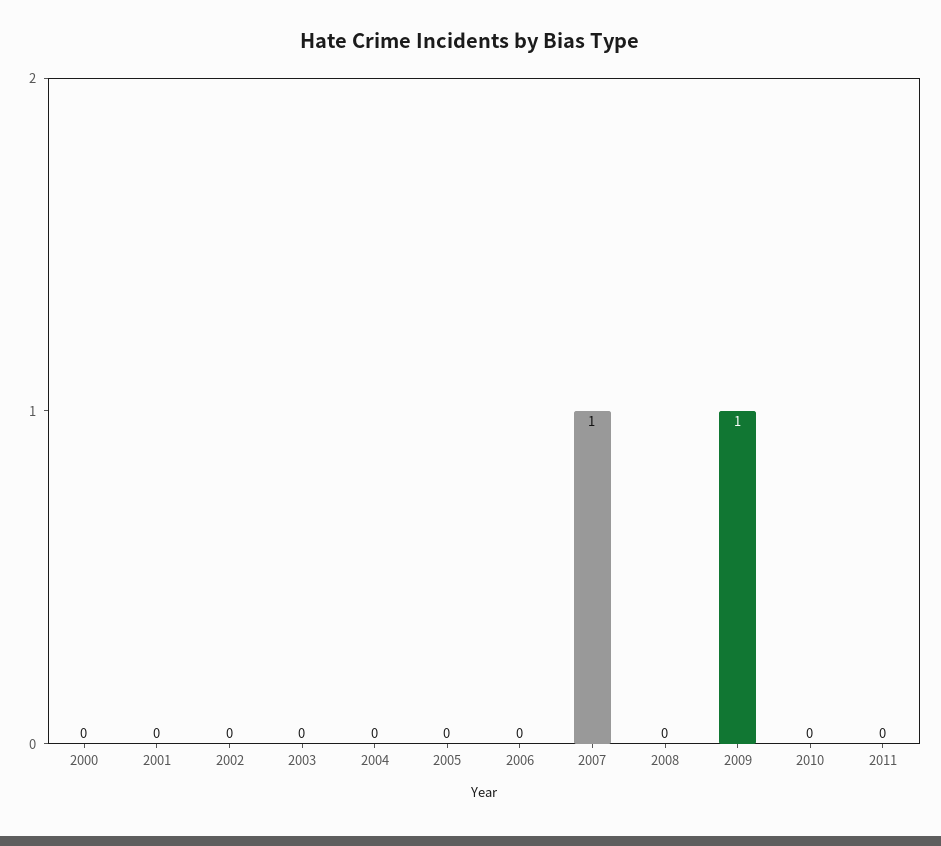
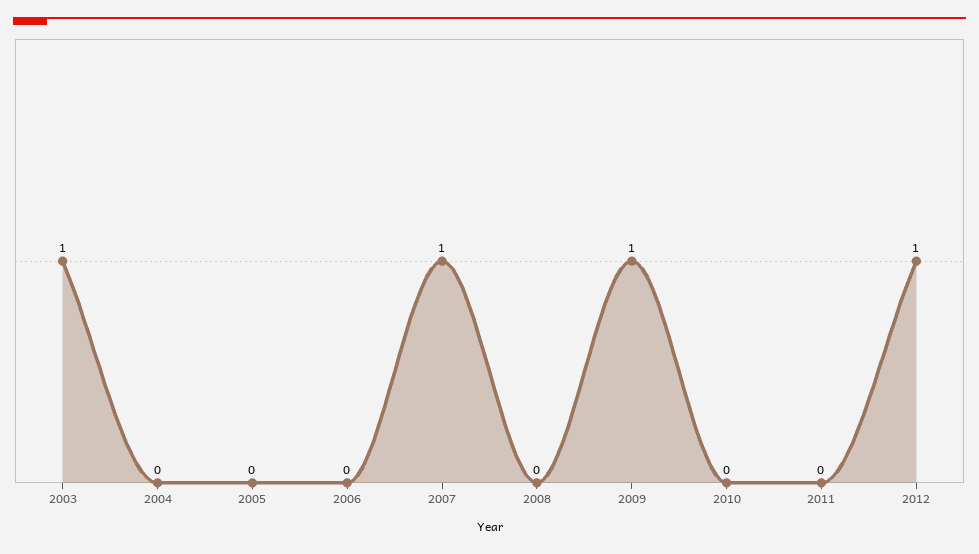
2000: 0 -> none
2001: 0 -> none
2002: 0 -> none
2003: 0 -> 1
2012: none -> 1

